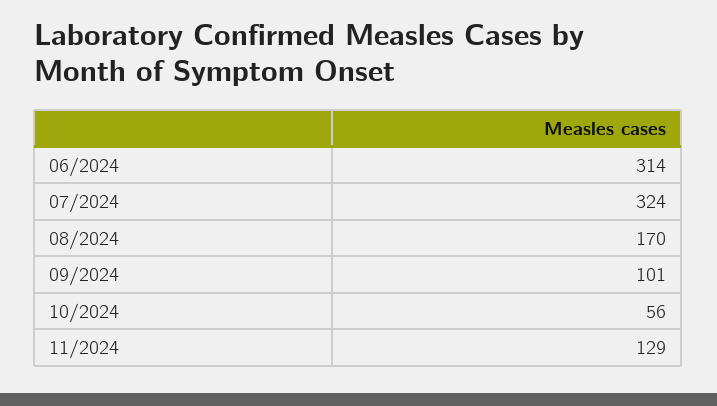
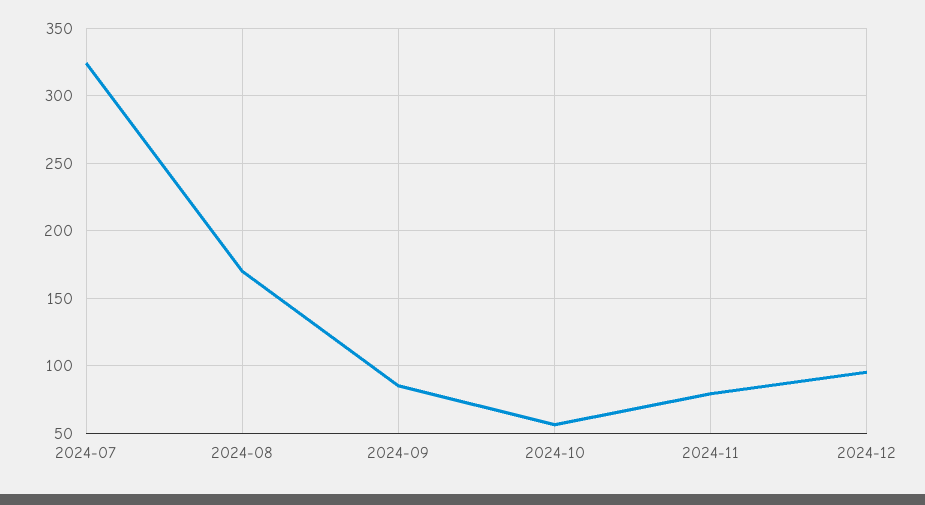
06/2024: 314 -> none
09/2024: 101 -> 85
11/2024: 129 -> 80
2024-12: none -> 95

